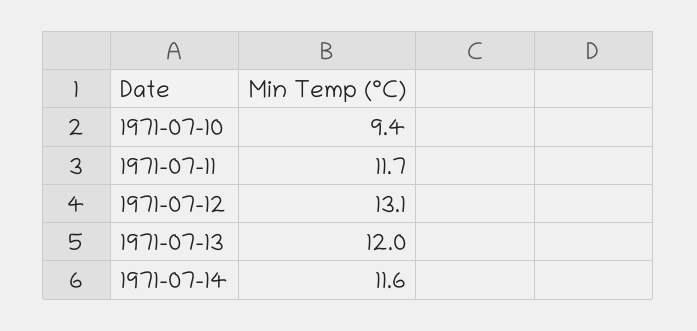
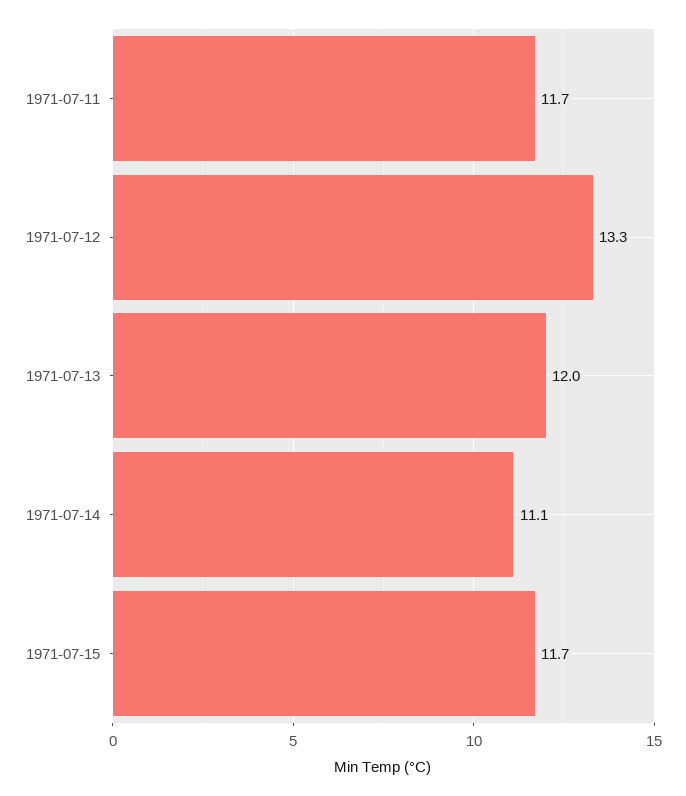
1971-07-10: 9.4 -> none
1971-07-12: 13.1 -> 13.3
1971-07-14: 11.6 -> 11.1
1971-07-15: none -> 11.7

